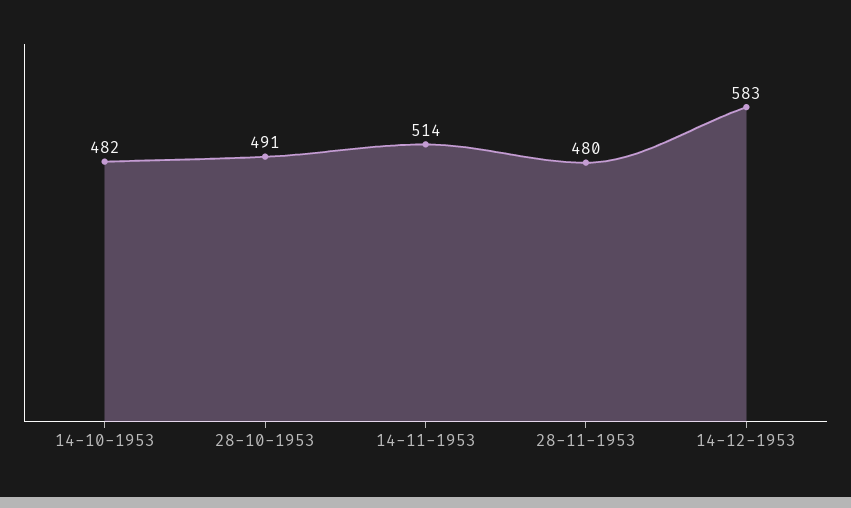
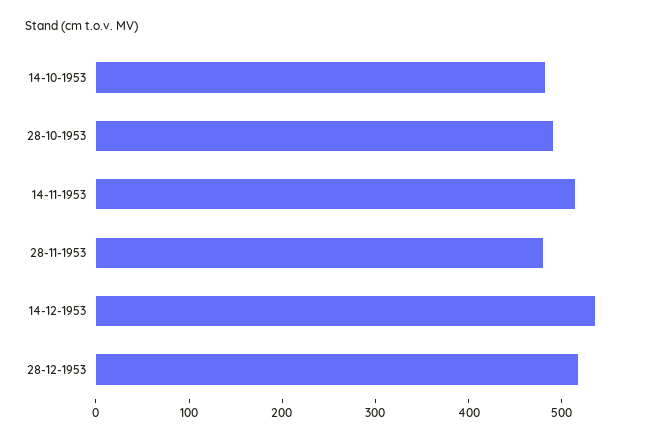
14-12-1953: 583 -> 540
28-12-1953: none -> 520

